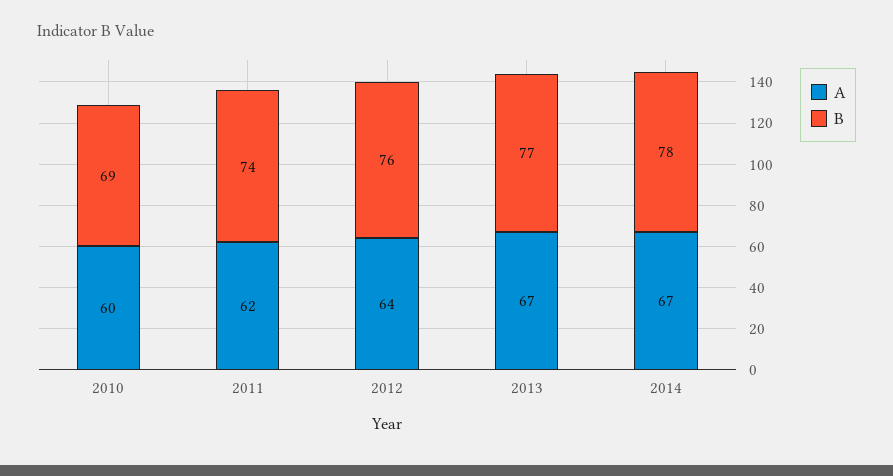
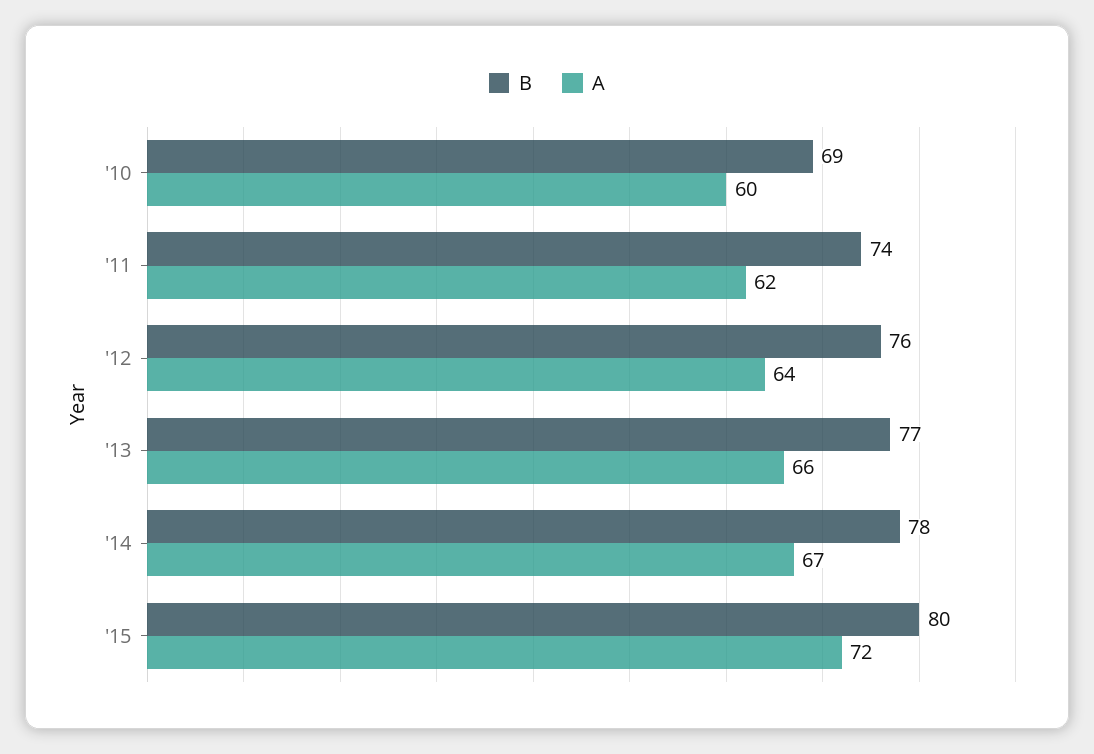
A, 2013: 67 -> 66
B, '15: none -> 80
A, '15: none -> 72

